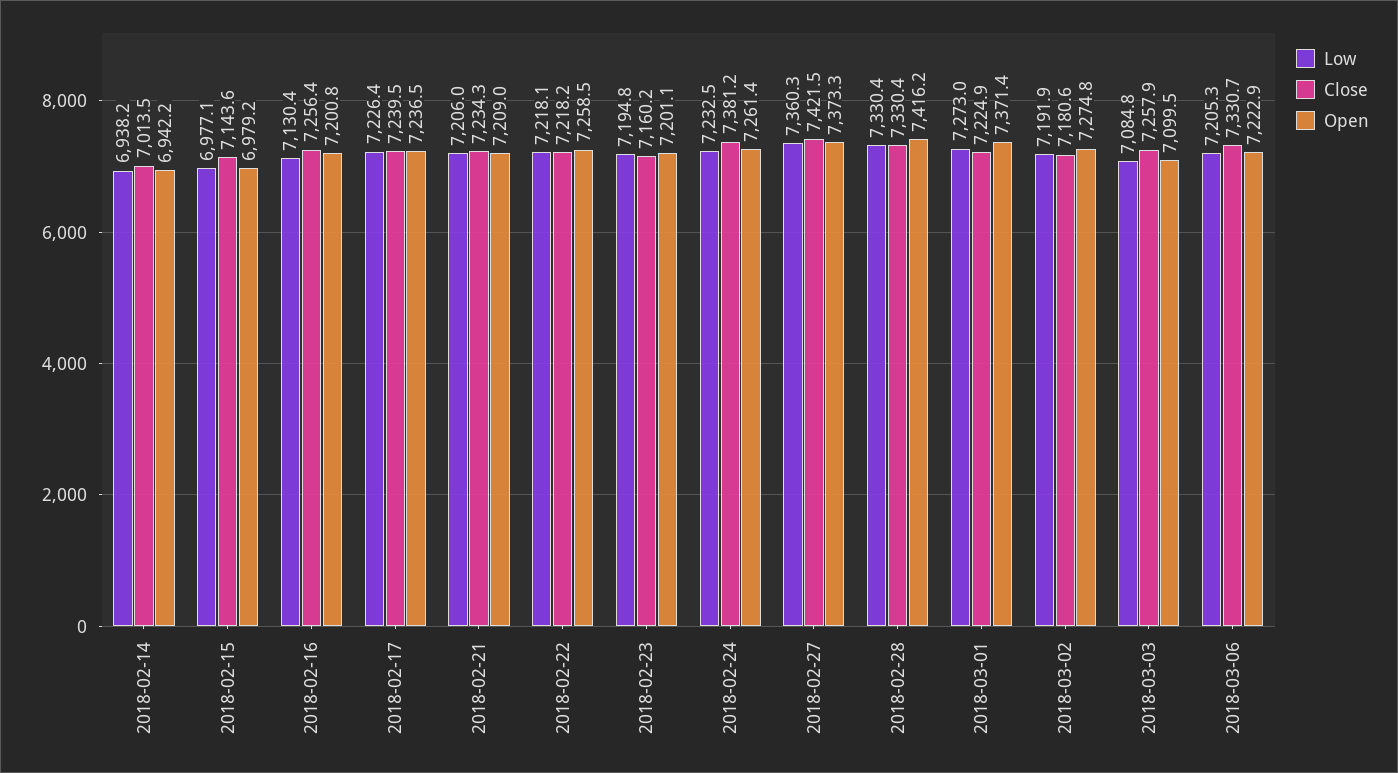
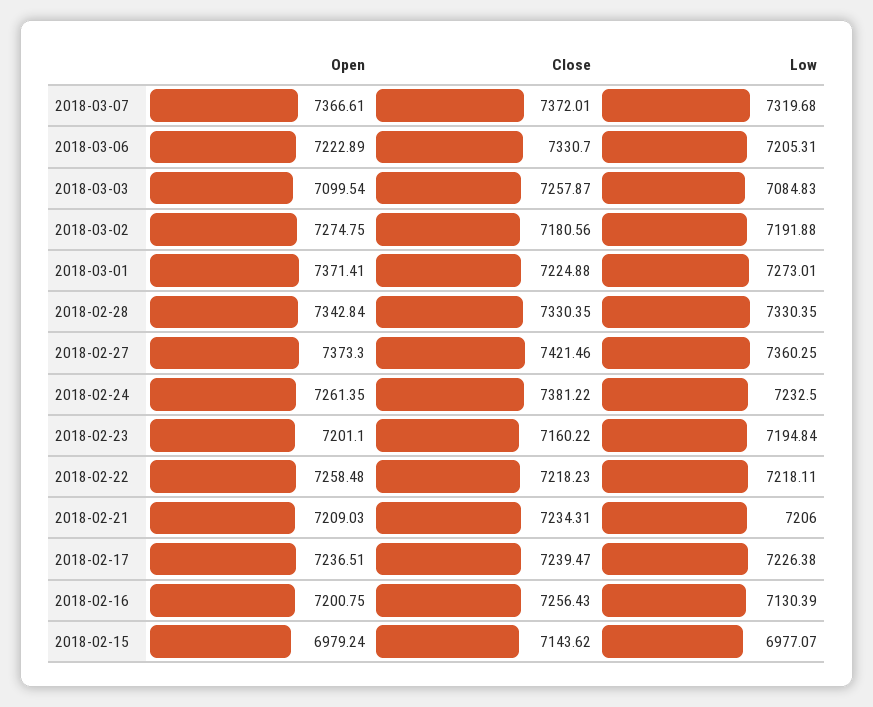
Low, 2018-02-14: 6938.2 -> none
Close, 2018-02-14: 7013.5 -> none
Open, 2018-02-14: 6942.2 -> none
Open, 2018-02-28: 7416.2 -> 7342.84
Open, 2018-03-07: none -> 7366.61
Close, 2018-03-07: none -> 7372.01
Low, 2018-03-07: none -> 7319.68

